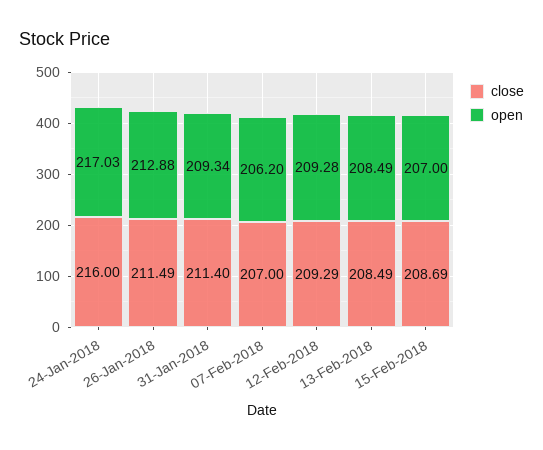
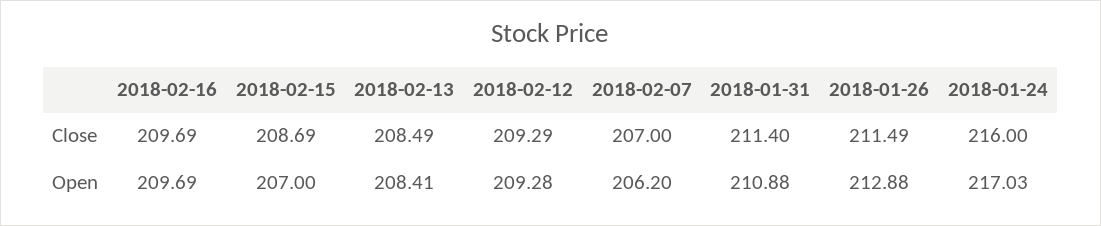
open, 31-Jan-2018: 209.34 -> 210.88
open, 13-Feb-2018: 208.49 -> 208.41
close, 2018-02-16: none -> 209.69
open, 2018-02-16: none -> 209.69

